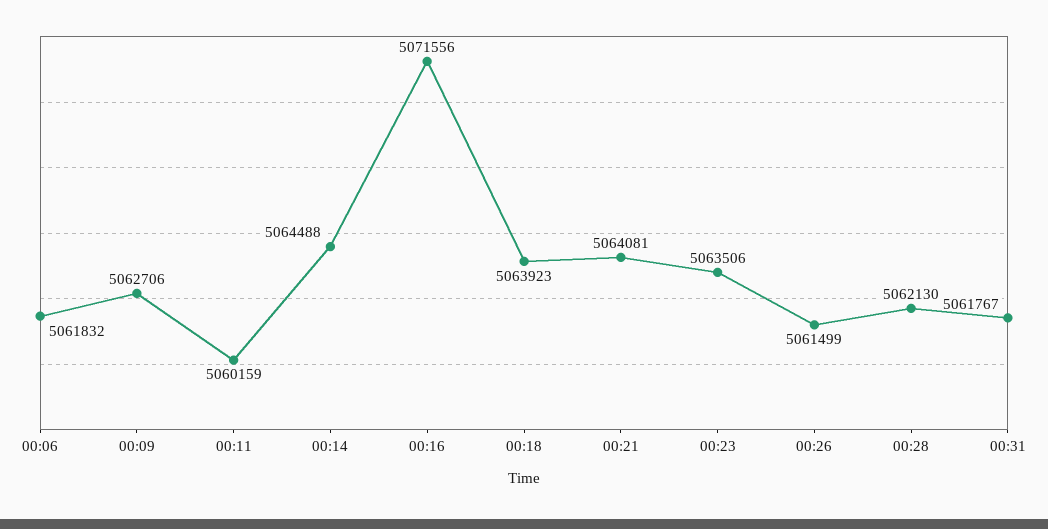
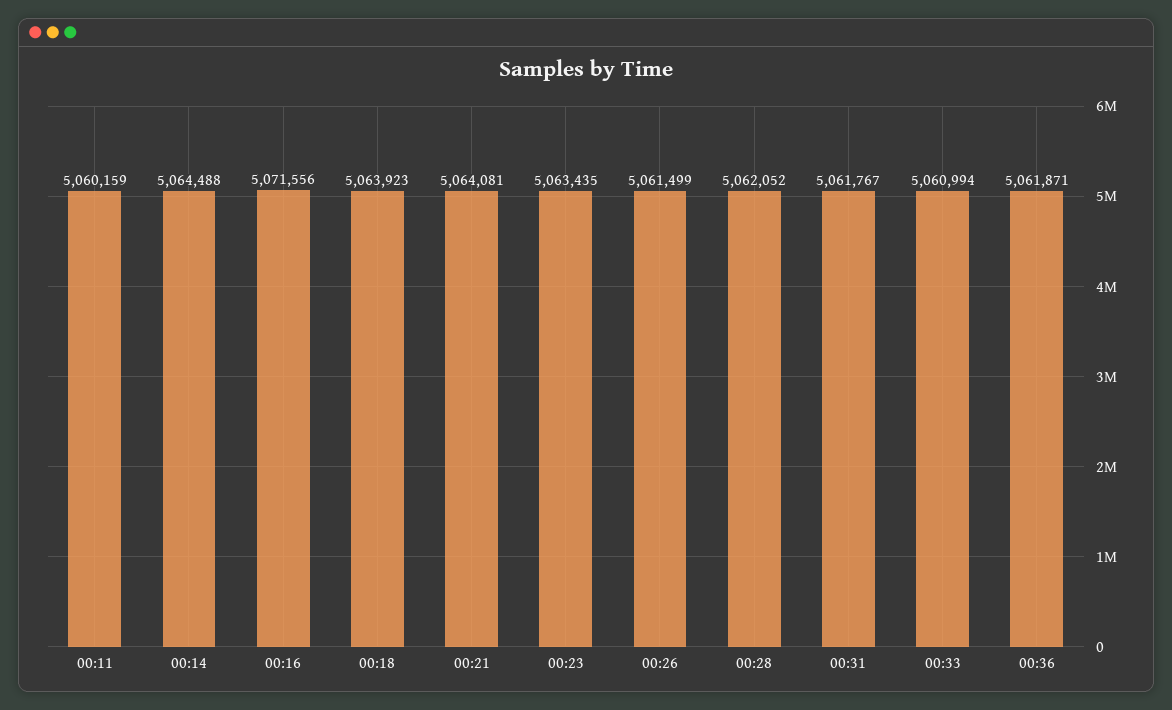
00:06: 5061832 -> none
00:09: 5062706 -> none
00:23: 5063506 -> 5063435
00:28: 5062130 -> 5062052
00:33: none -> 5060994
00:36: none -> 5061871

